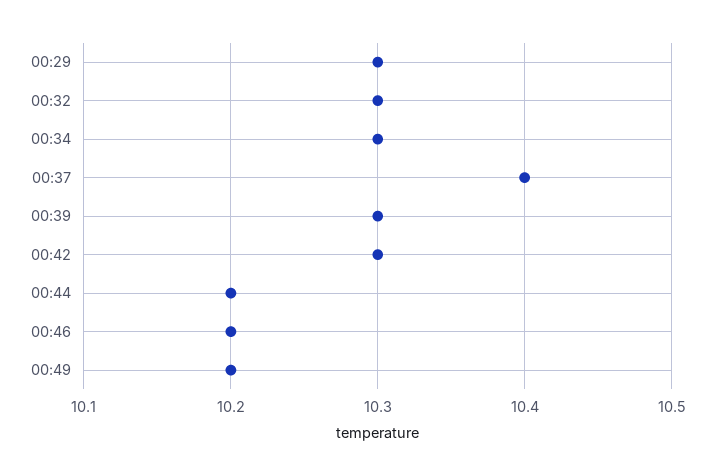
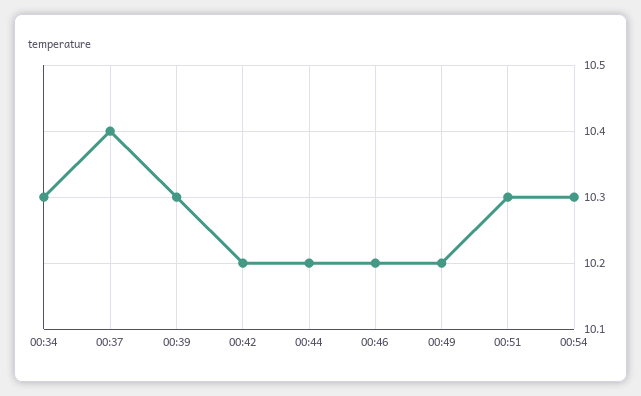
00:29: 10.3 -> none
00:32: 10.3 -> none
00:42: 10.3 -> 10.2
00:51: none -> 10.3
00:54: none -> 10.3

